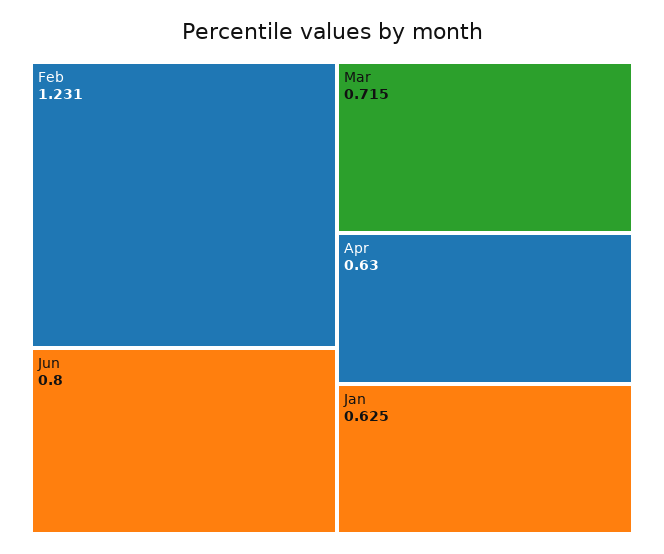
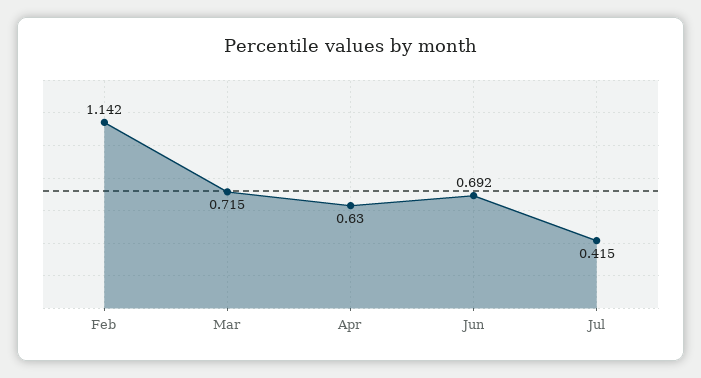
Feb: 1.231 -> 1.142
Jun: 0.8 -> 0.692
Jan: 0.625 -> none
Jul: none -> 0.415

